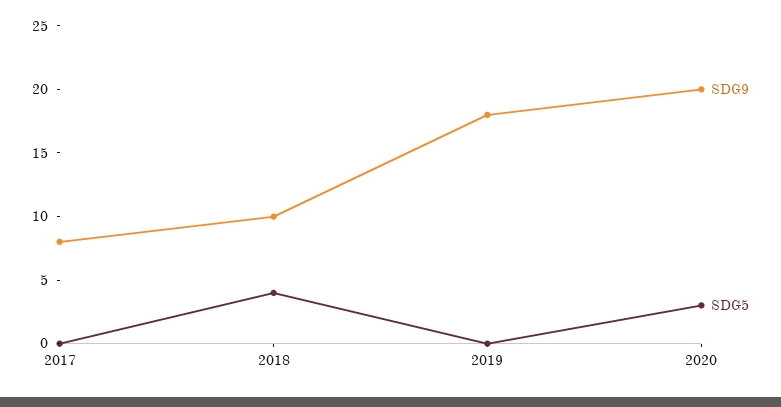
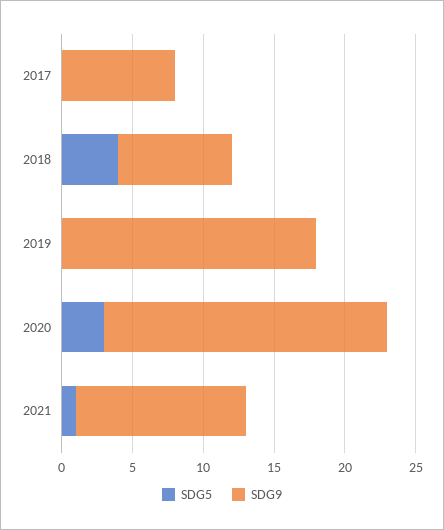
SDG9, 2018: 10 -> 8
SDG5, 2021: none -> 1
SDG9, 2021: none -> 12

